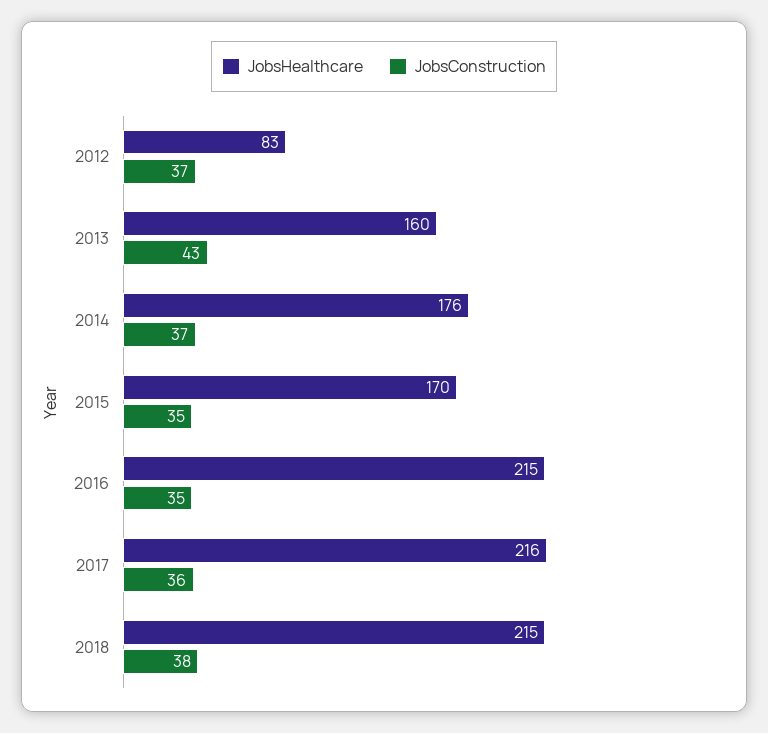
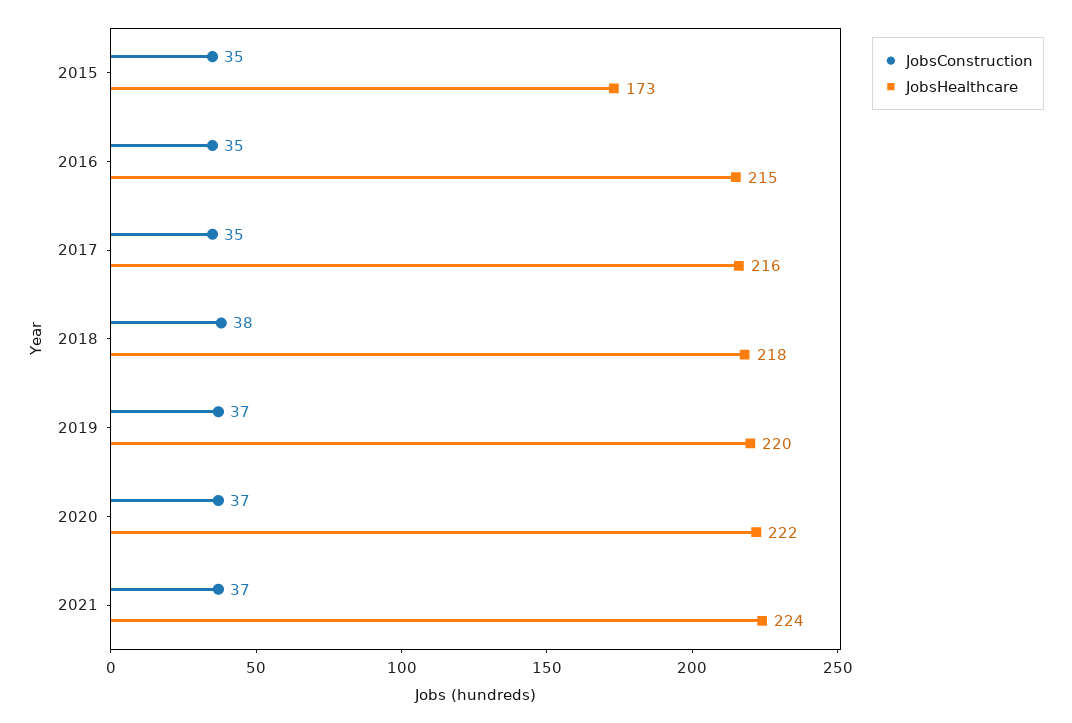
JobsHealthcare, 2012: 83 -> none
JobsConstruction, 2012: 37 -> none
JobsHealthcare, 2013: 160 -> none
JobsConstruction, 2013: 43 -> none
JobsHealthcare, 2014: 176 -> none
JobsConstruction, 2014: 37 -> none
JobsHealthcare, 2015: 170 -> 173
JobsConstruction, 2017: 36 -> 35
JobsHealthcare, 2018: 215 -> 218
JobsConstruction, 2019: none -> 37
JobsHealthcare, 2019: none -> 220
JobsConstruction, 2020: none -> 37
JobsHealthcare, 2020: none -> 222
JobsConstruction, 2021: none -> 37
JobsHealthcare, 2021: none -> 224

